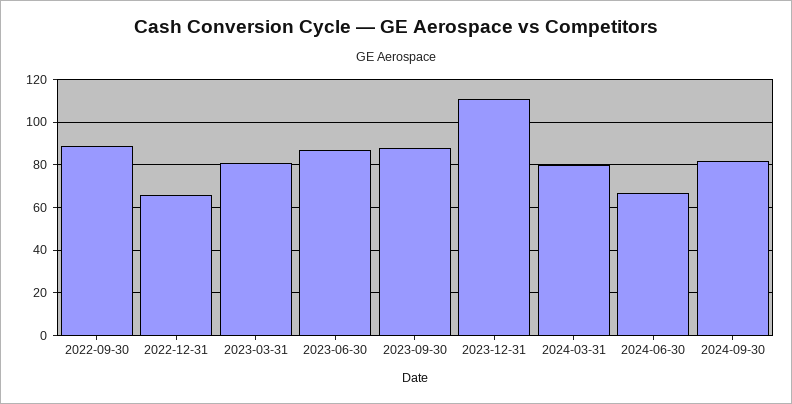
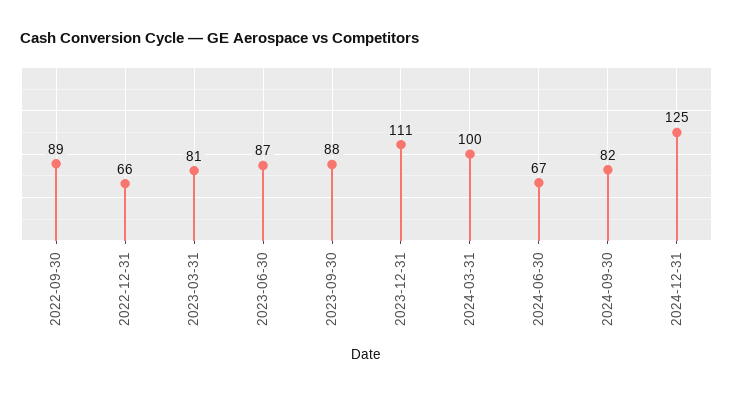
2024-03-31: 80 -> 100
2024-12-31: none -> 125

